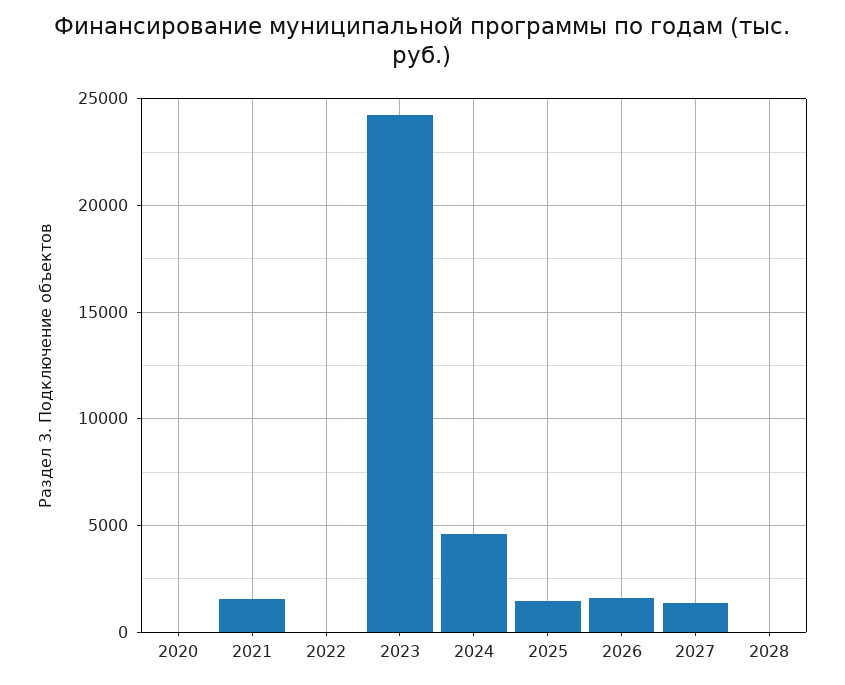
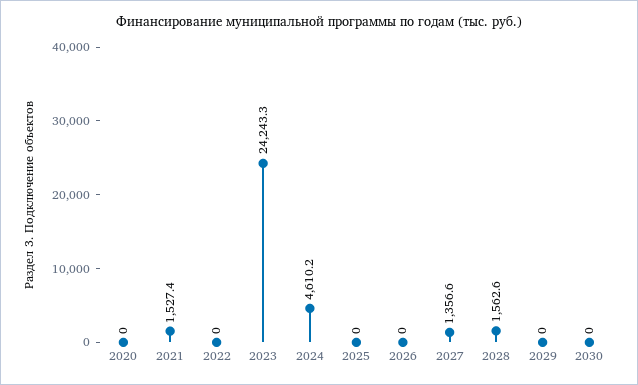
2025: 1500 -> 0
2026: 1500 -> 0
2028: 0 -> 1562.6
2029: none -> 0
2030: none -> 0

